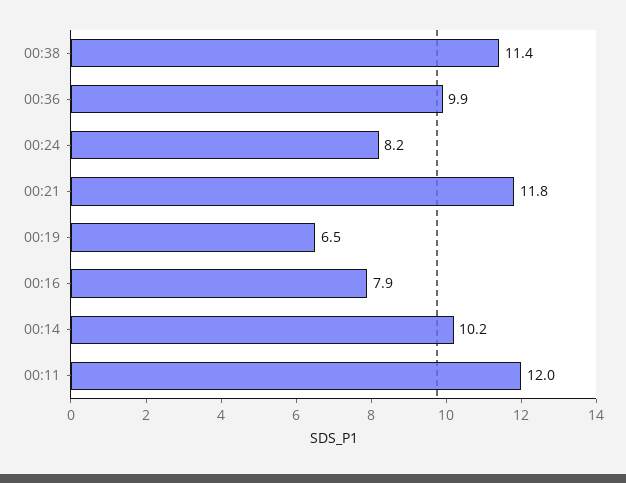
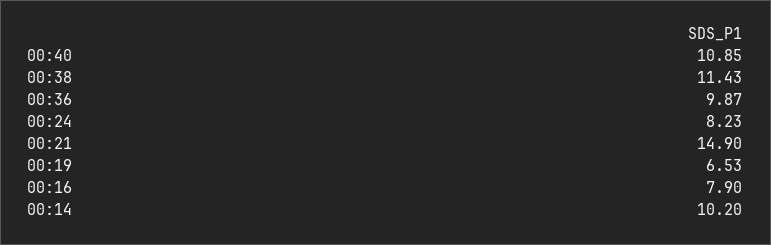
00:21: 11.8 -> 14.9
00:11: 12 -> none
00:40: none -> 10.85

